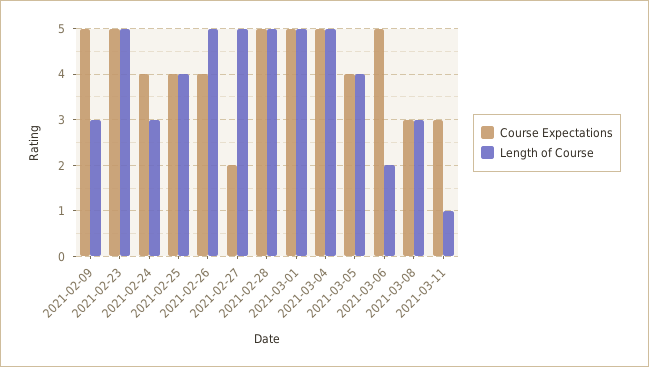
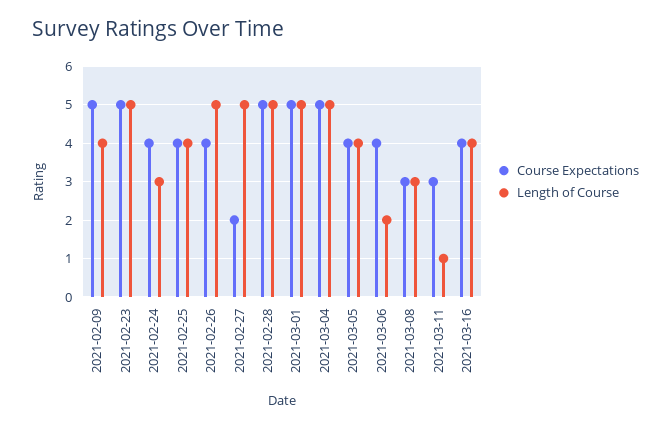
Length of Course, 2021-02-09: 3 -> 4
Course Expectations, 2021-03-06: 5 -> 4
Course Expectations, 2021-03-16: none -> 4
Length of Course, 2021-03-16: none -> 4

